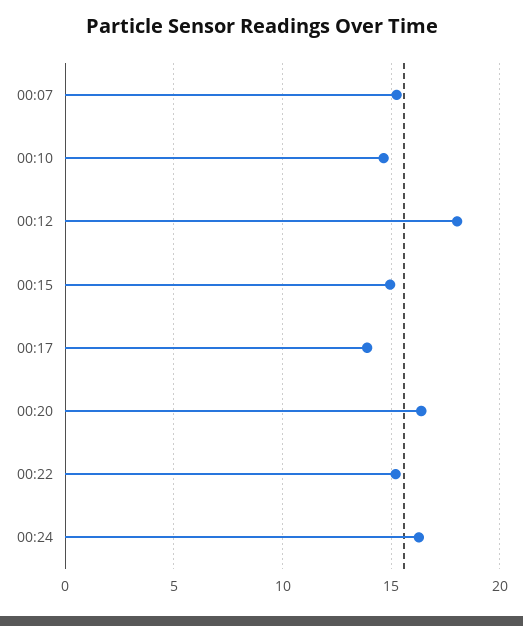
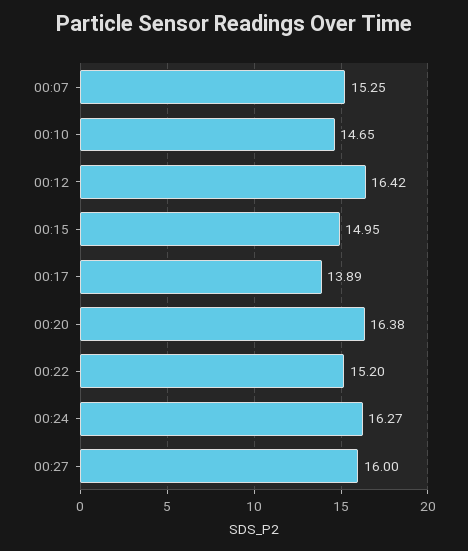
00:12: 18 -> 16.42
00:27: none -> 16

